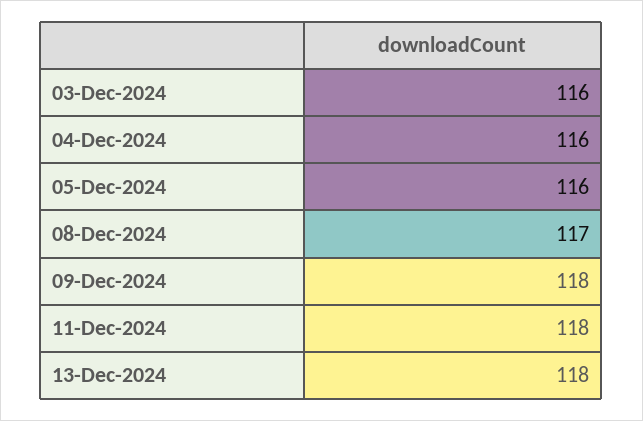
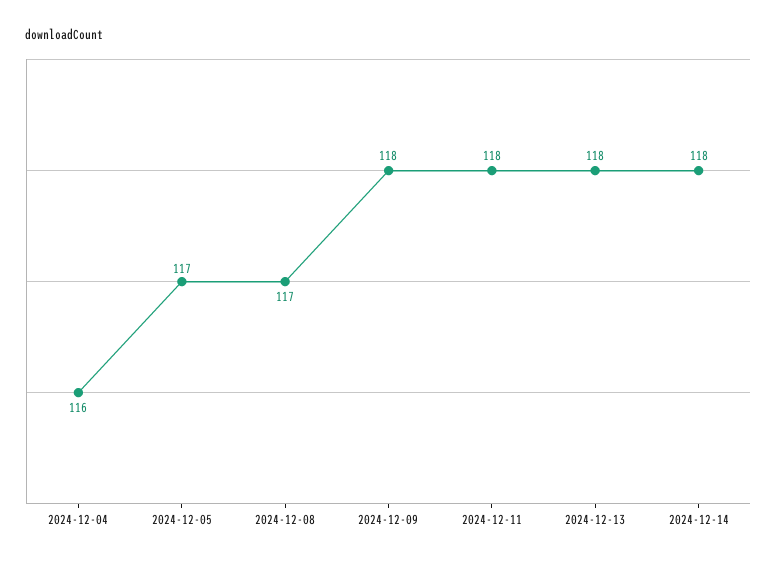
03-Dec-2024: 116 -> none
05-Dec-2024: 116 -> 117
2024-12-14: none -> 118

